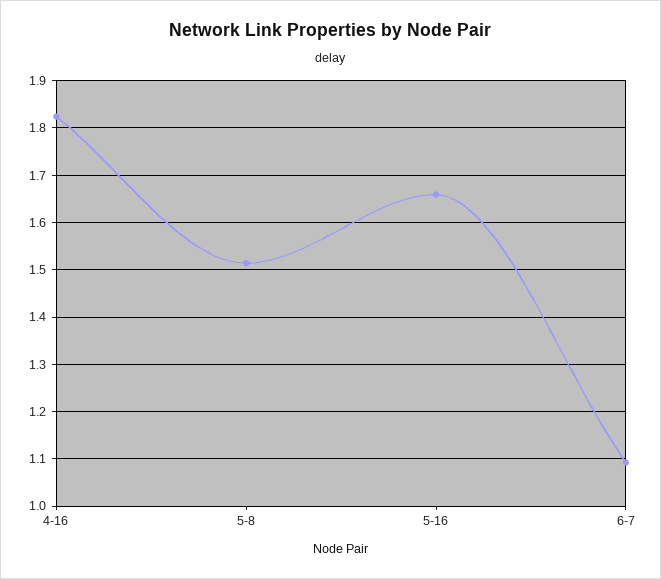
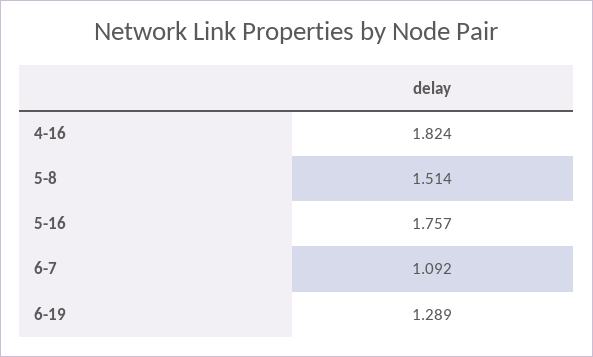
5-16: 1.66 -> 1.757
6-19: none -> 1.289

